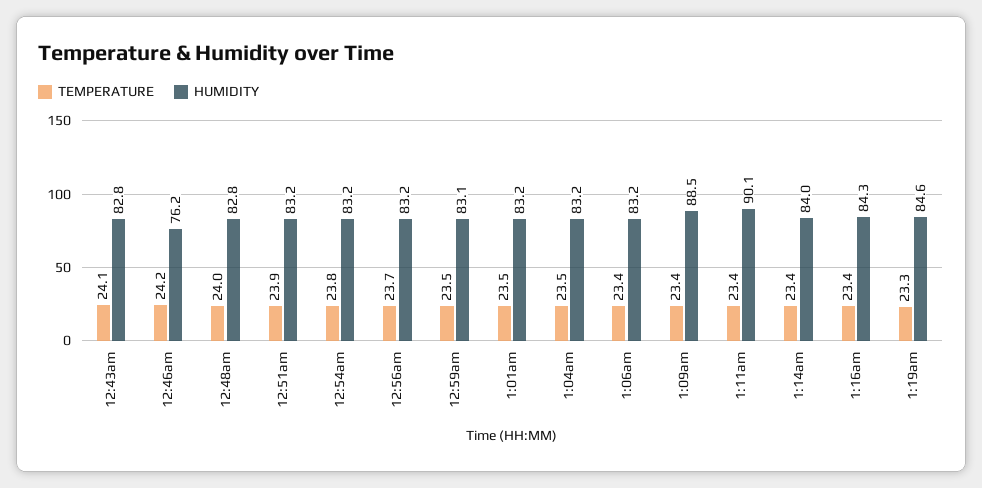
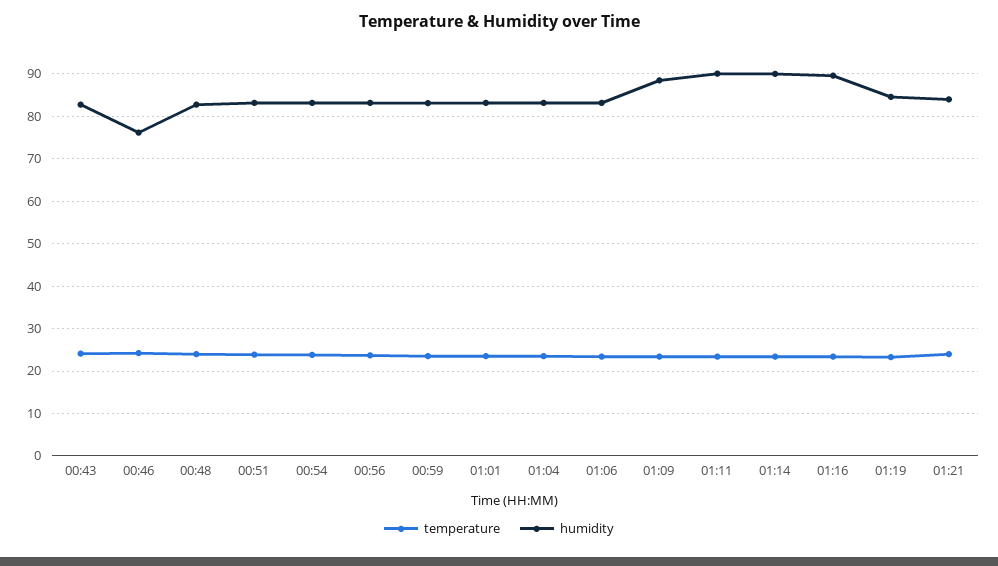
HUMIDITY, 1:14am: 84 -> 90
HUMIDITY, 1:16am: 84.3 -> 90
TEMPERATURE, 01:21: none -> 24
HUMIDITY, 01:21: none -> 84

